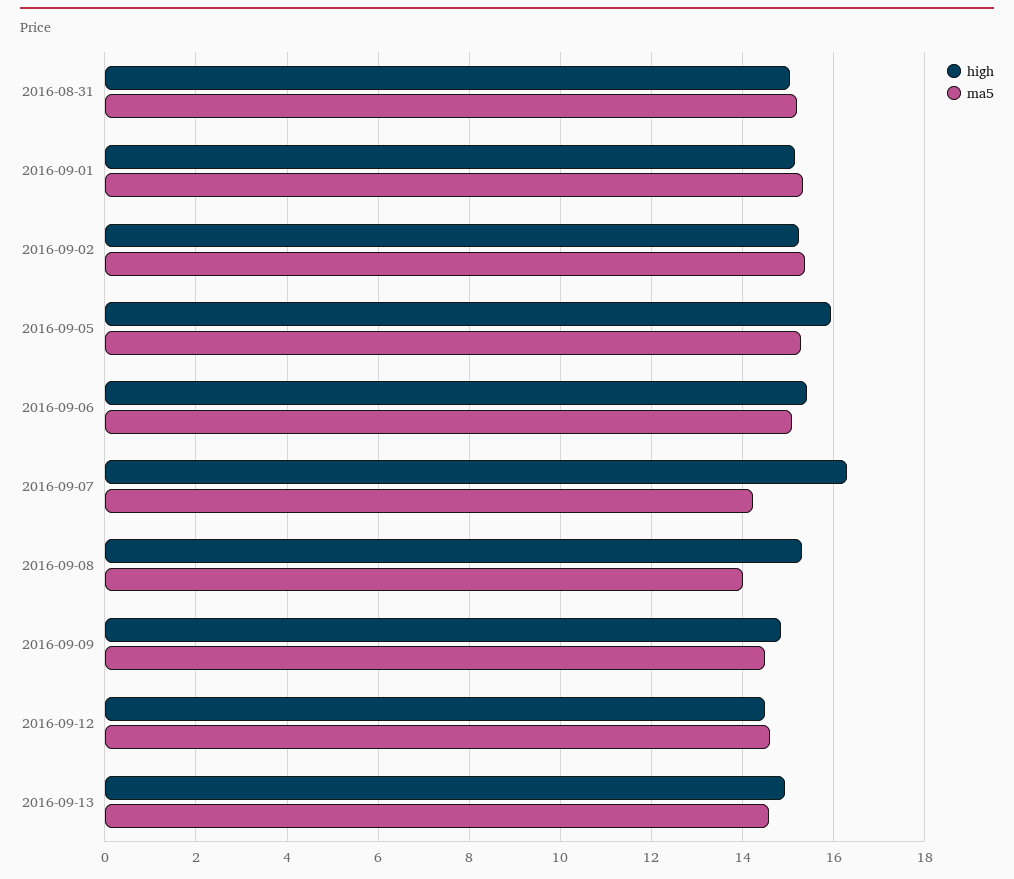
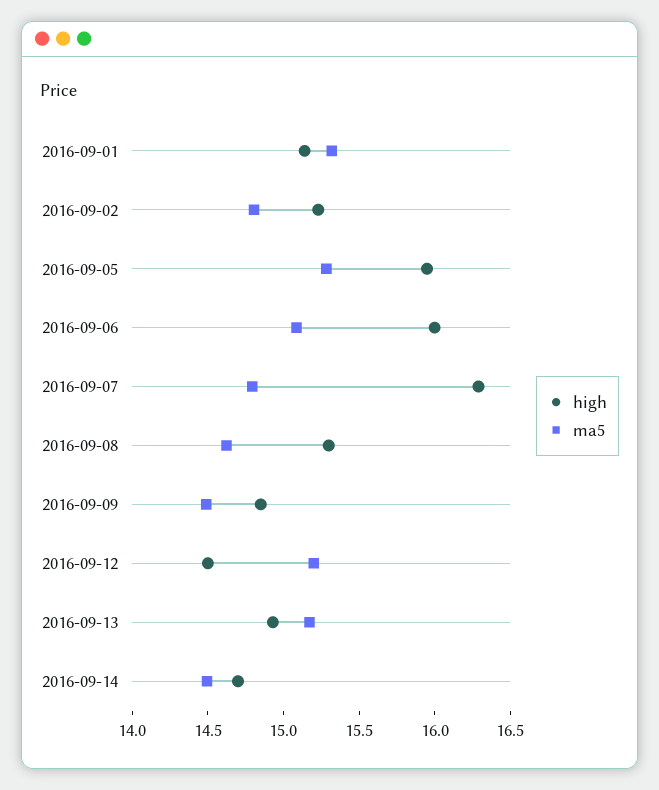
high, 2016-08-31: 15 -> none
ma5, 2016-08-31: 15.2 -> none
ma5, 2016-09-02: 15.4 -> 14.8
high, 2016-09-06: 15.4 -> 16
ma5, 2016-09-07: 14.2 -> 14.8
ma5, 2016-09-08: 14 -> 14.6
ma5, 2016-09-12: 14.6 -> 15.2
ma5, 2016-09-13: 14.6 -> 15.2
high, 2016-09-14: none -> 14.7
ma5, 2016-09-14: none -> 14.5

